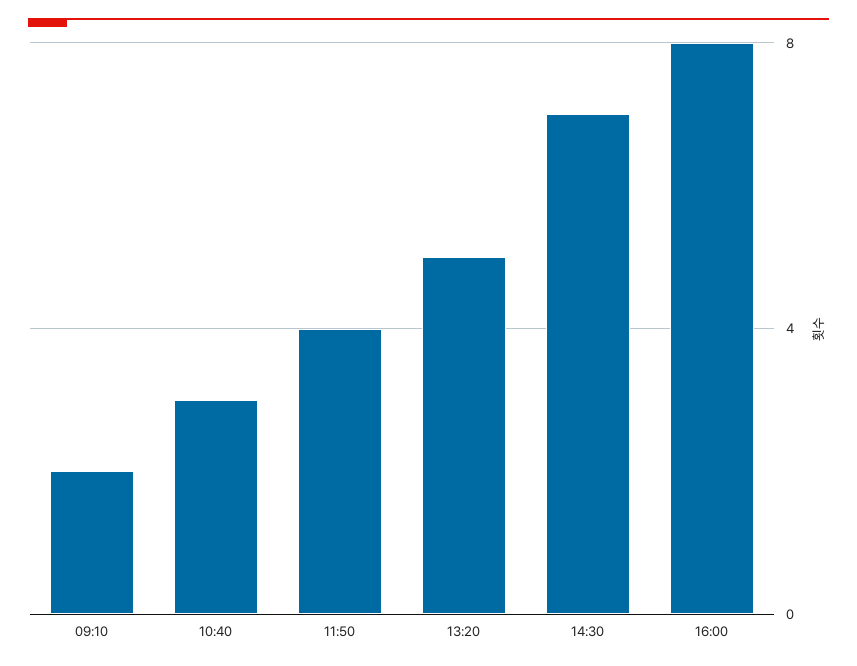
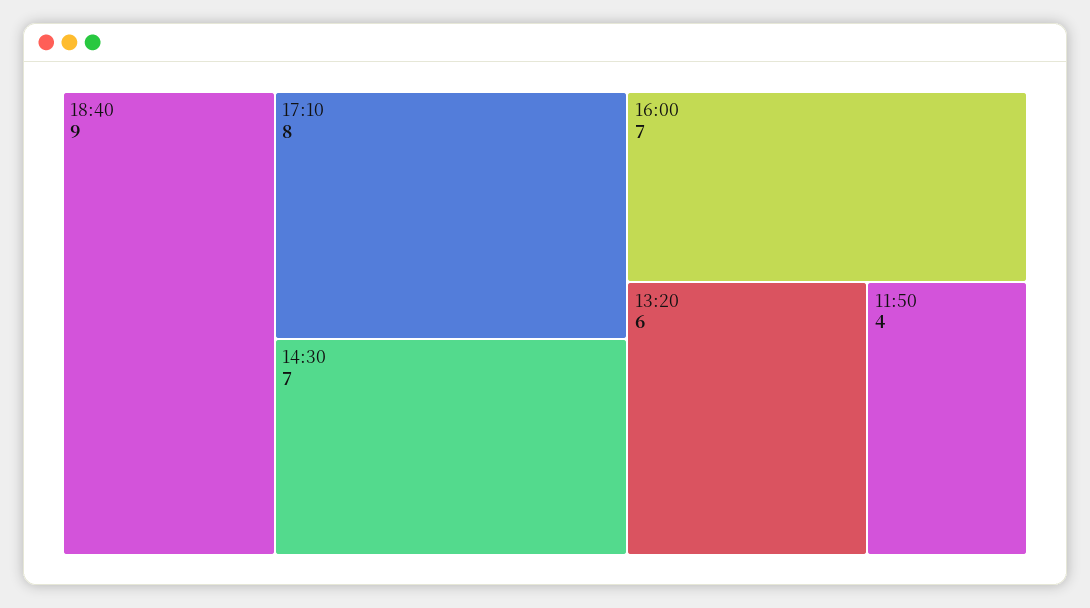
09:10: 2 -> none
10:40: 3 -> none
13:20: 5 -> 6
16:00: 8 -> 7
18:40: none -> 9
17:10: none -> 8

